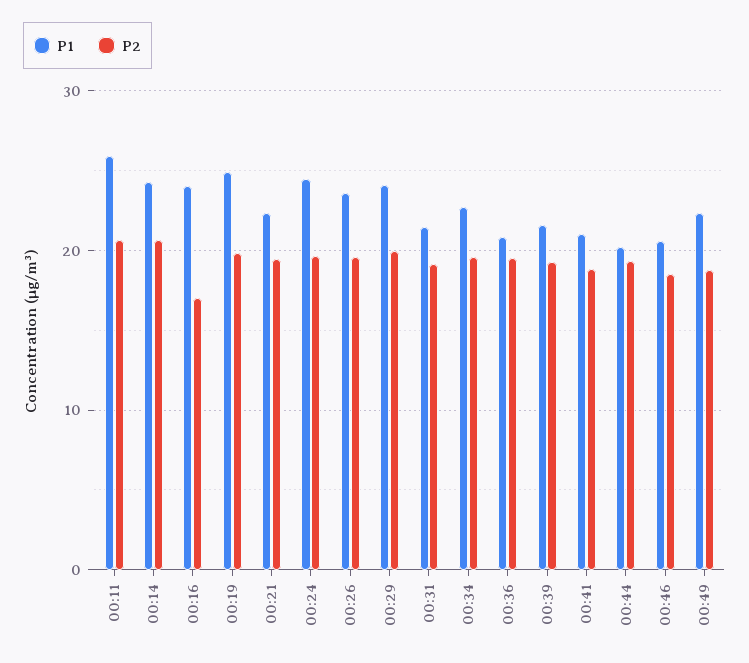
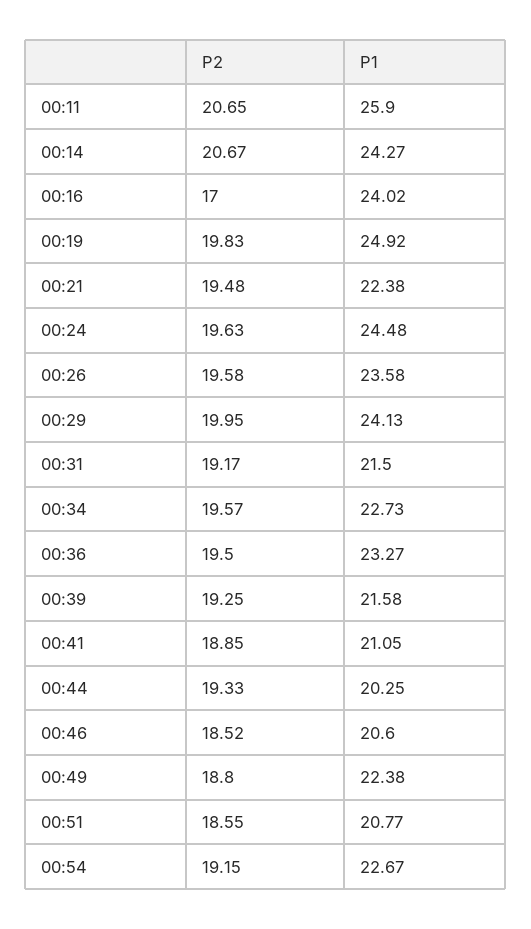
P1, 00:36: 21 -> 23.27
P2, 00:51: none -> 18.55
P1, 00:51: none -> 20.77
P2, 00:54: none -> 19.15
P1, 00:54: none -> 22.67

